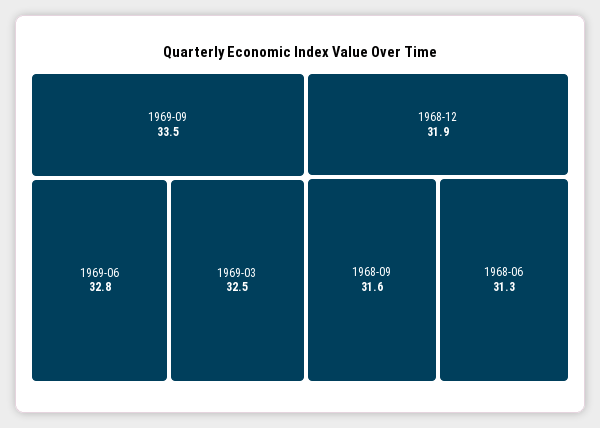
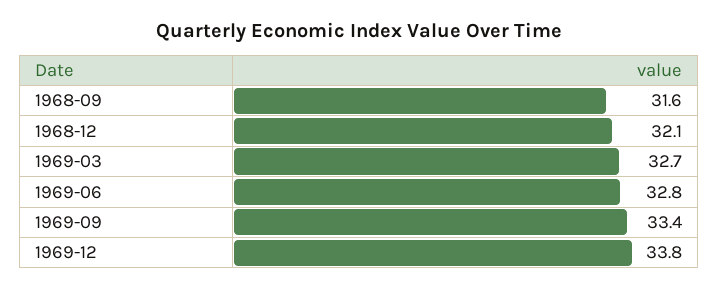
1969-09: 33.5 -> 33.4
1969-03: 32.5 -> 32.7
1968-12: 31.9 -> 32.1
1968-06: 31.3 -> none
1969-12: none -> 33.8

